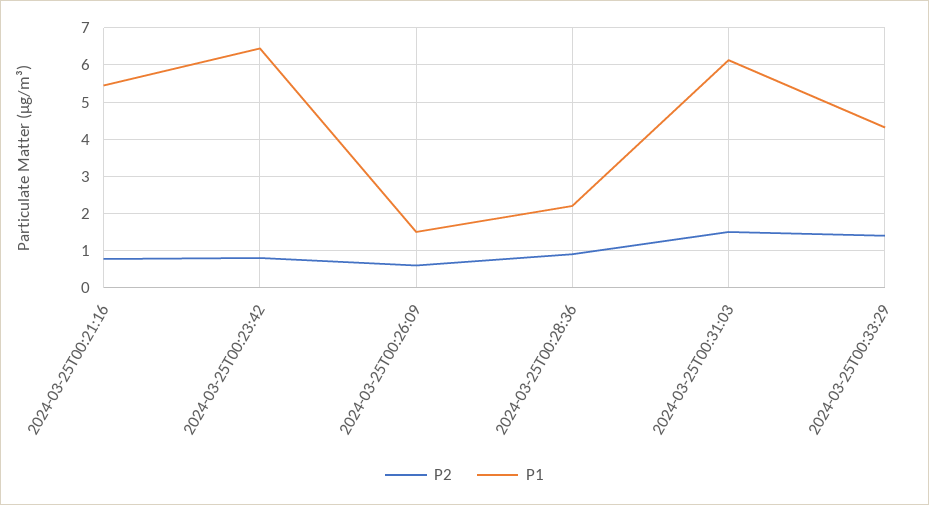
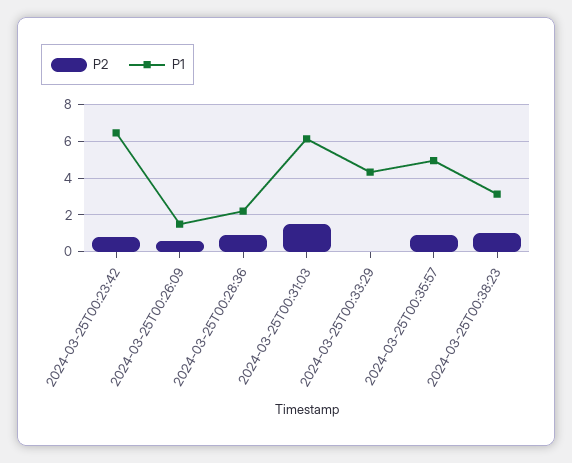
P2, 2024-03-25T00:21:16: 0.8 -> none
P1, 2024-03-25T00:21:16: 5.4 -> none
P2, 2024-03-25T00:33:29: 1.4 -> 0
P2, 2024-03-25T00:35:57: none -> 1
P1, 2024-03-25T00:35:57: none -> 5
P2, 2024-03-25T00:38:23: none -> 1
P1, 2024-03-25T00:38:23: none -> 3

